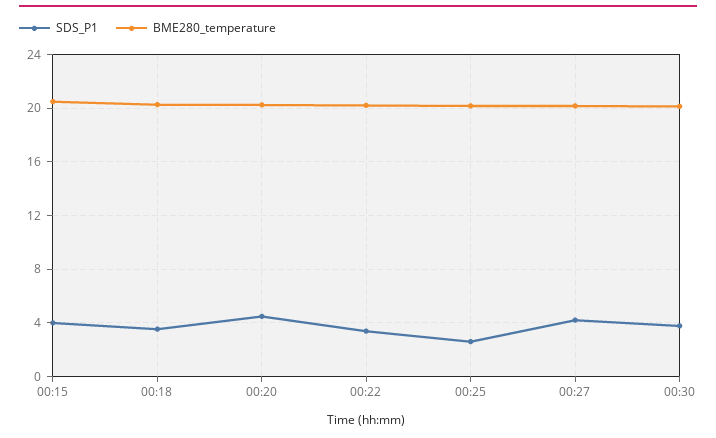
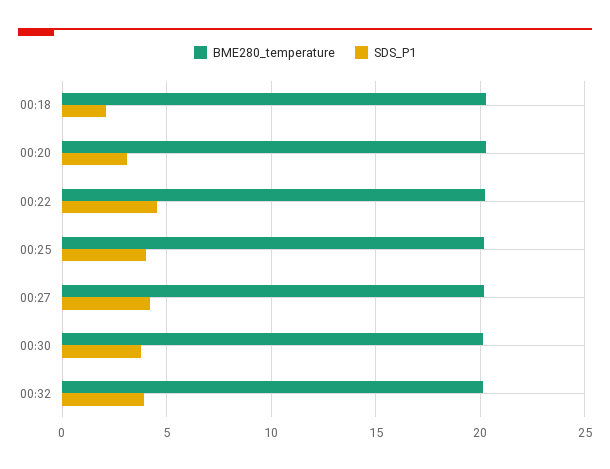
SDS_P1, 00:15: 4 -> none
BME280_temperature, 00:15: 20.5 -> none
SDS_P1, 00:18: 3.5 -> 2
SDS_P1, 00:20: 4.5 -> 3
SDS_P1, 00:22: 3.5 -> 4.5
SDS_P1, 00:25: 2.5 -> 4
BME280_temperature, 00:32: none -> 20
SDS_P1, 00:32: none -> 4

